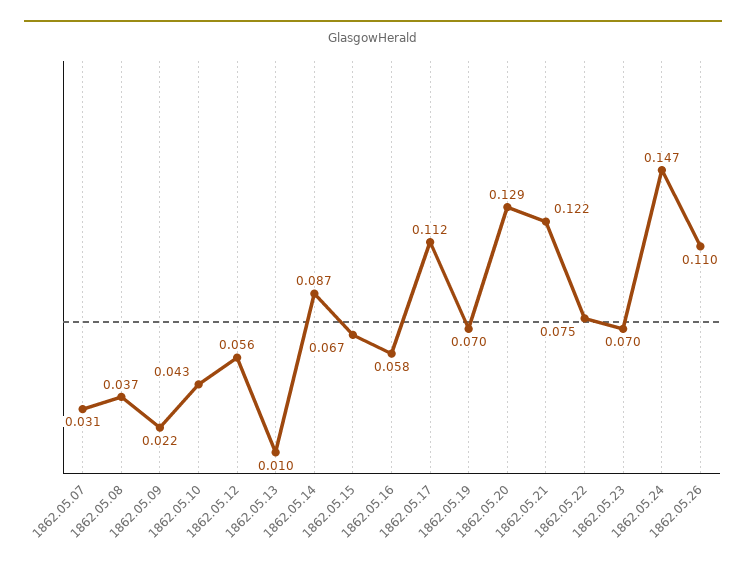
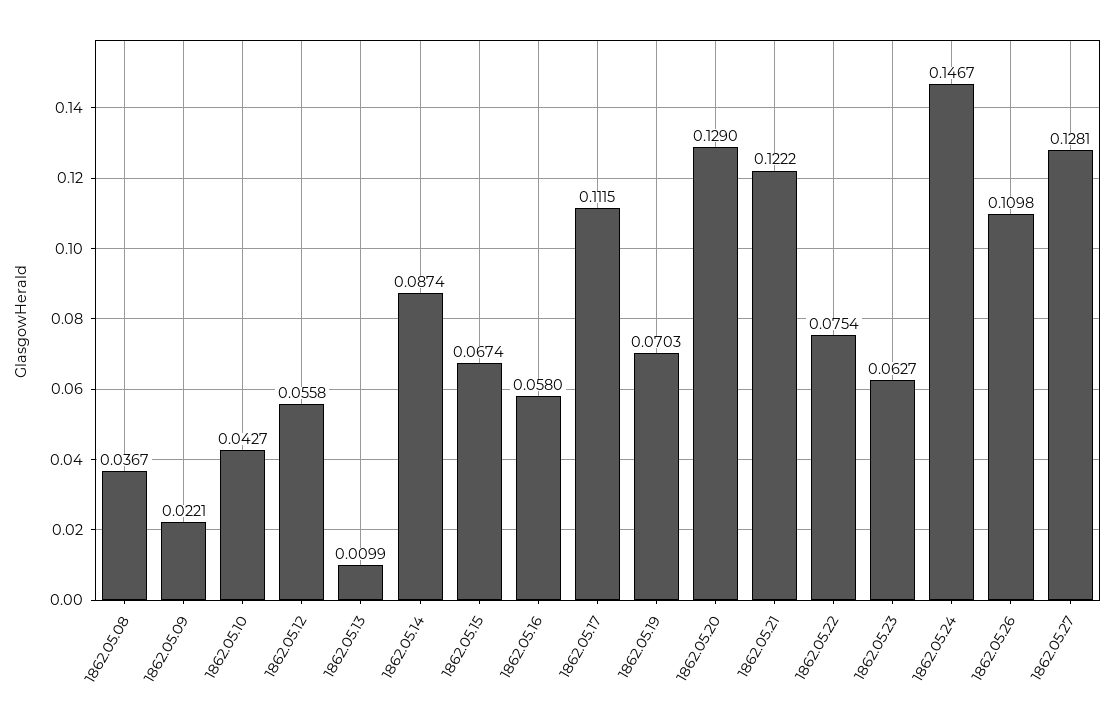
1862.05.07: 0.031 -> none
1862.05.23: 0.07 -> 0.0627
1862.05.27: none -> 0.1281

